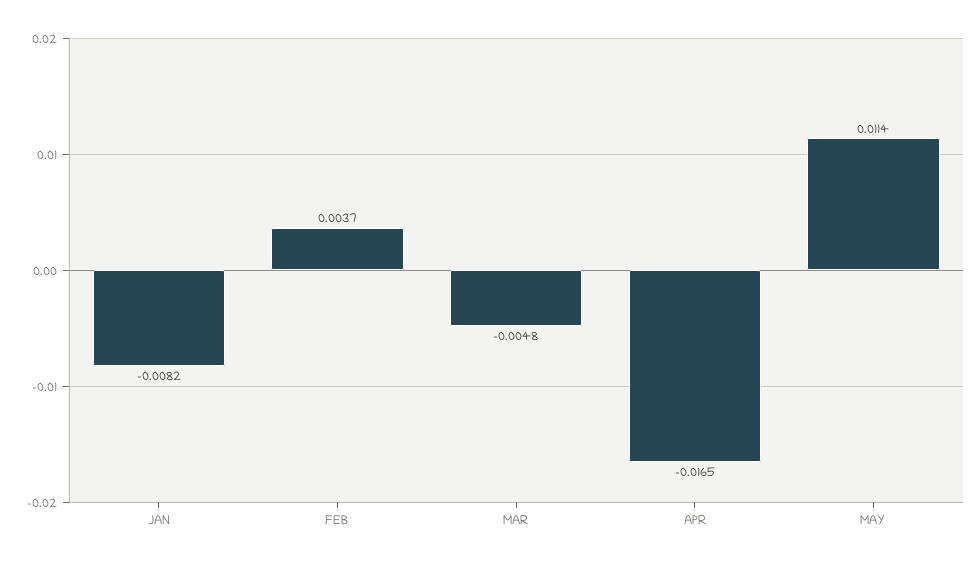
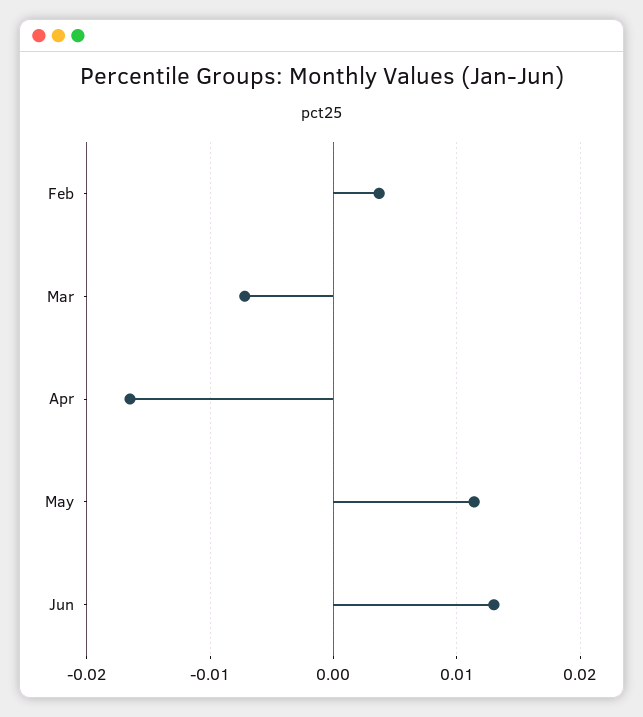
JAN: -0.0082 -> none
MAR: -0.0048 -> -0.007
Jun: none -> 0.013

